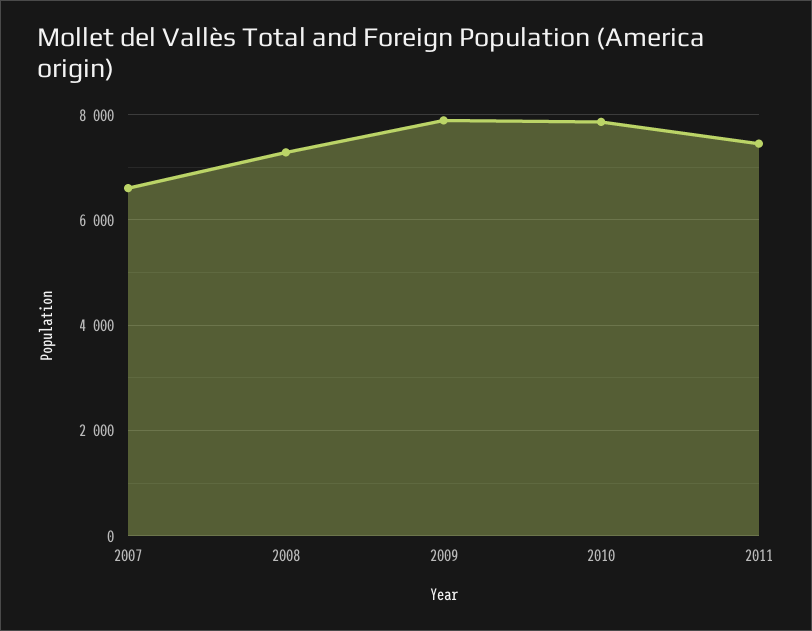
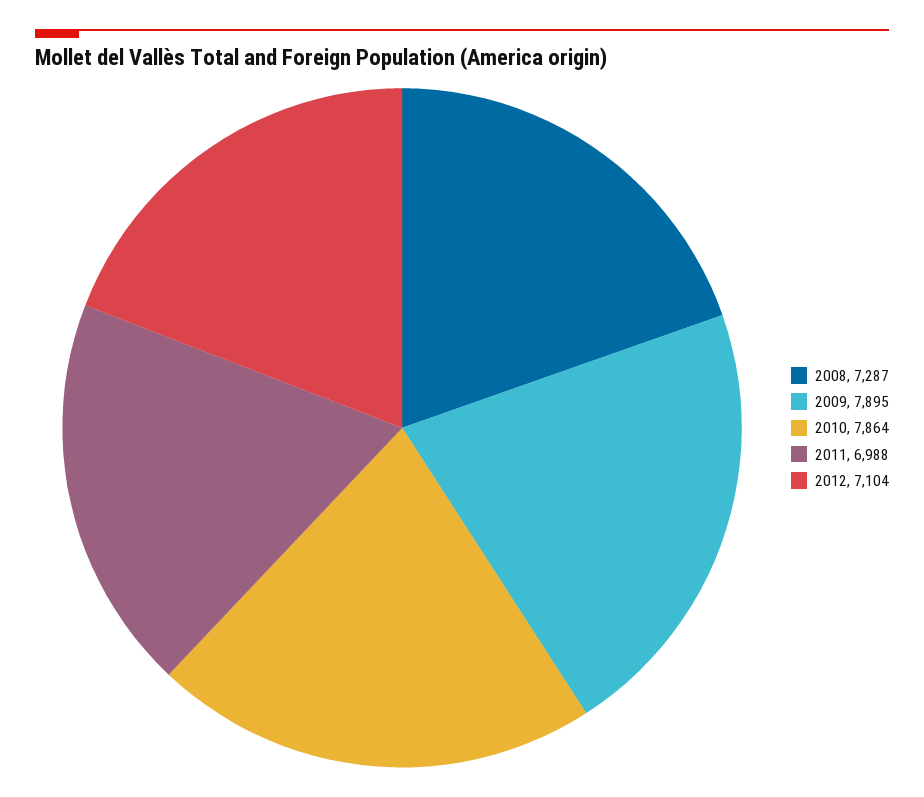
2007: 6600 -> none
2011: 7400 -> 6988
2012: none -> 7104

